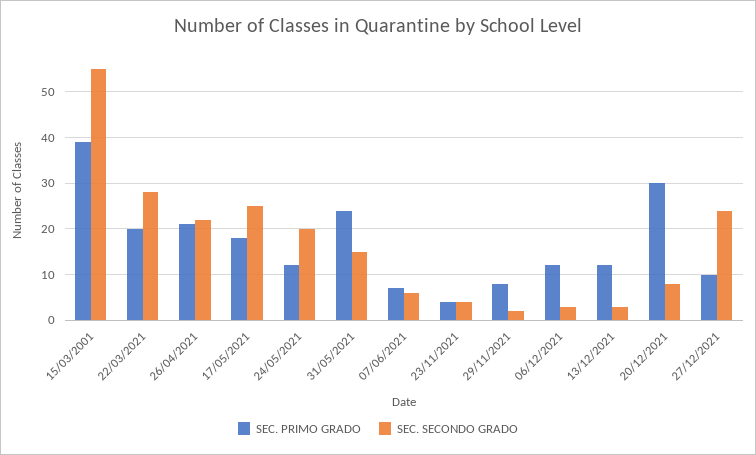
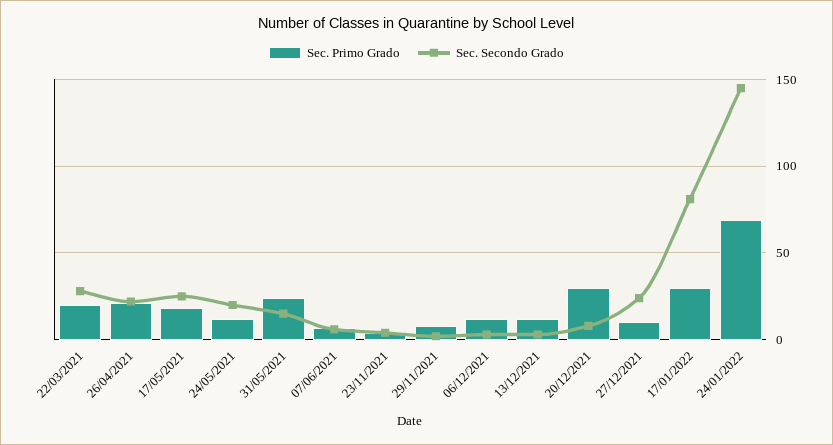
SEC. PRIMO GRADO, 15/03/2001: 40 -> none
SEC. SECONDO GRADO, 15/03/2001: 55 -> none
SEC. PRIMO GRADO, 17/01/2022: none -> 30
SEC. SECONDO GRADO, 17/01/2022: none -> 80
SEC. PRIMO GRADO, 24/01/2022: none -> 70
SEC. SECONDO GRADO, 24/01/2022: none -> 145

